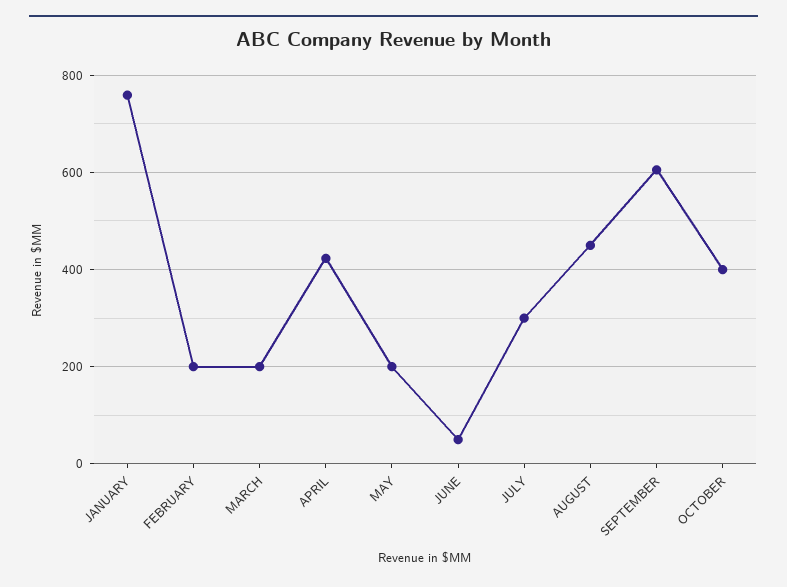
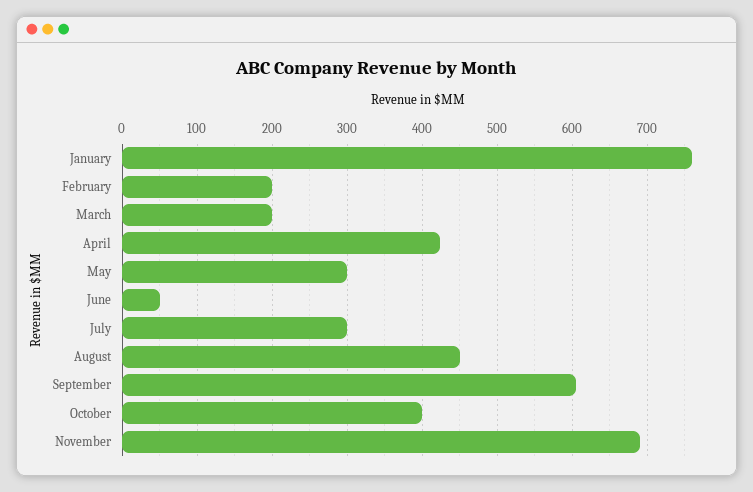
MAY: 200 -> 300
November: none -> 690

